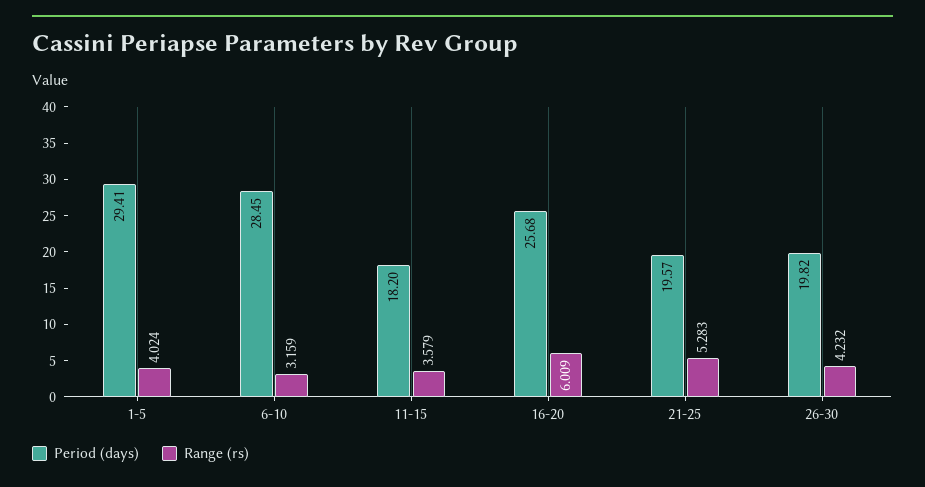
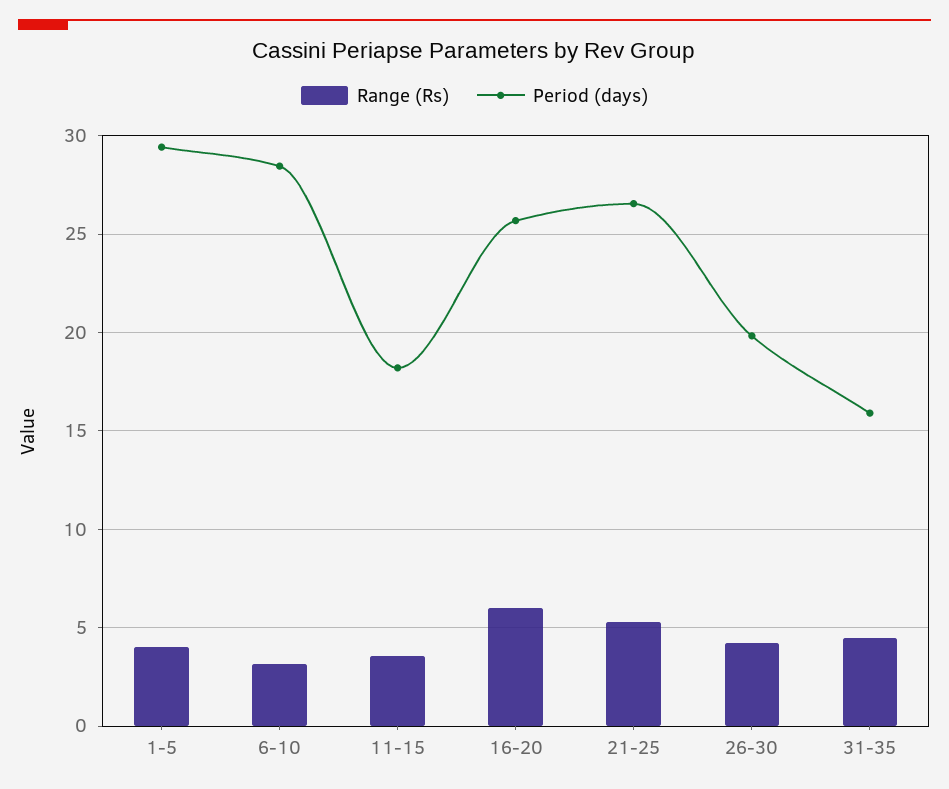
Period (days), 21-25: 19.57 -> 26.5
Range (rs), 31-35: none -> 4.5
Period (days), 31-35: none -> 16

